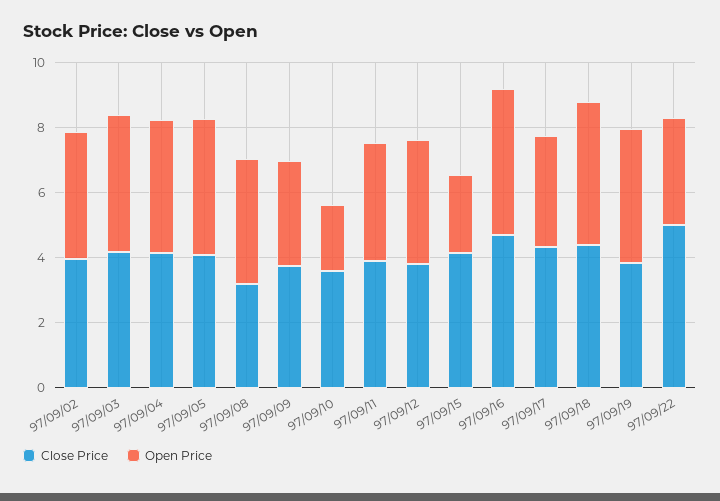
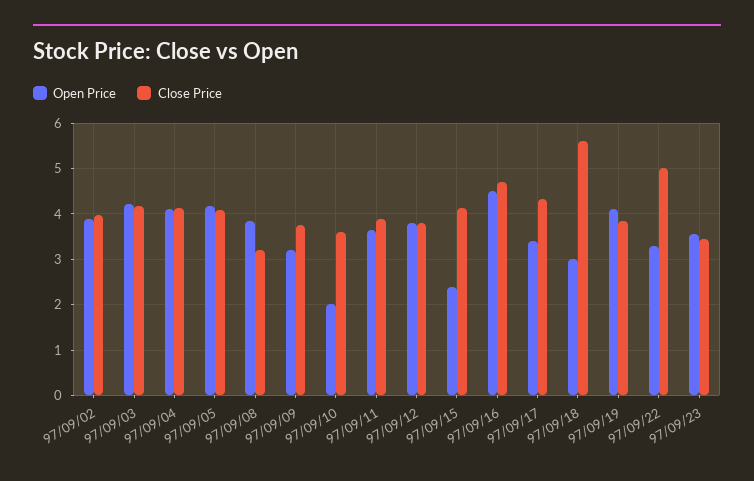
Close Price, 97/09/18: 4.5 -> 5.6
Open Price, 97/09/18: 4.5 -> 3
Open Price, 97/09/23: none -> 3.6
Close Price, 97/09/23: none -> 3.4

